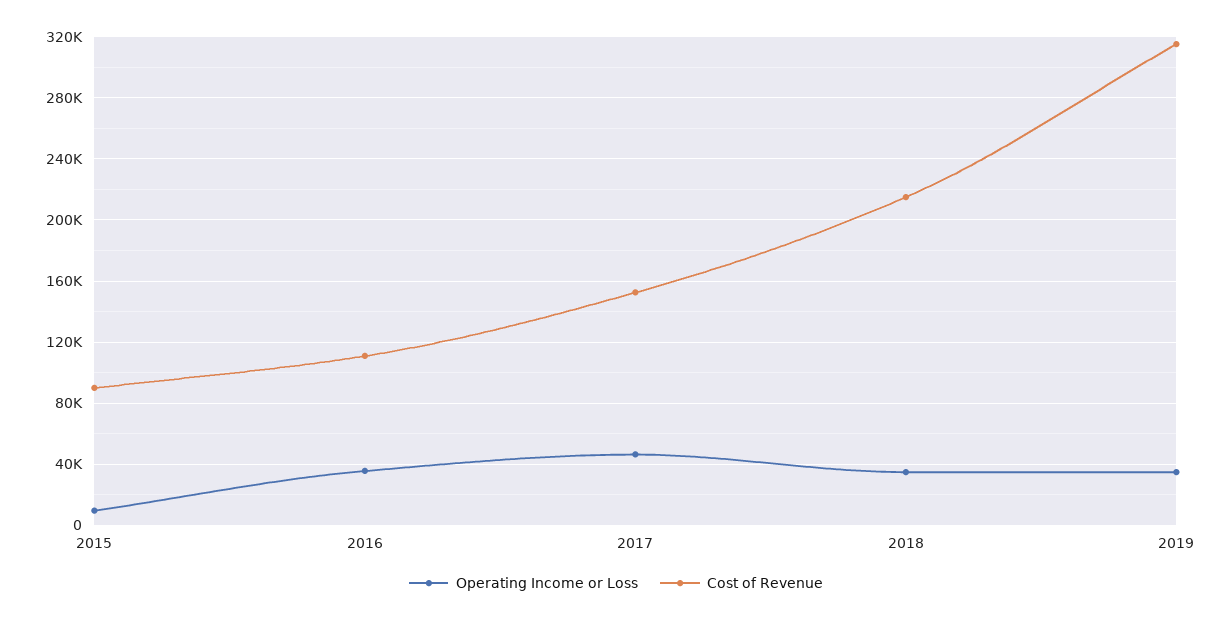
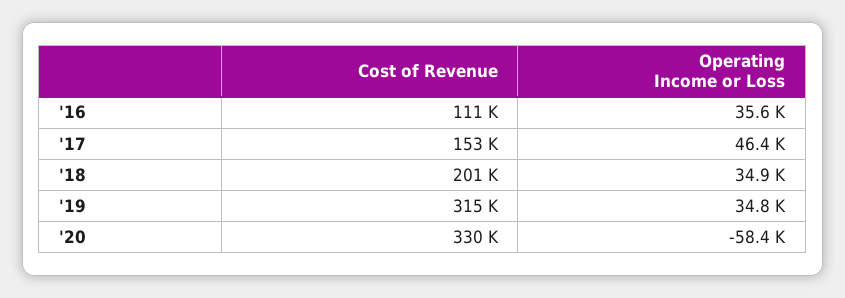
Operating Income or Loss, 2015: 10000 -> none
Cost of Revenue, 2015: 90000 -> none
Cost of Revenue, 2018: 215000 -> 201000
Cost of Revenue, '20: none -> 330000
Operating Income or Loss, '20: none -> -58400

